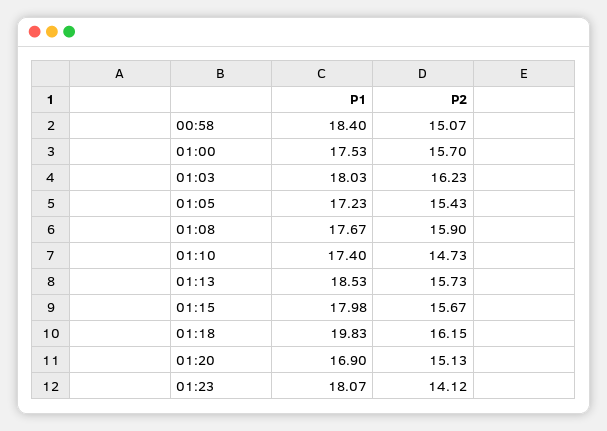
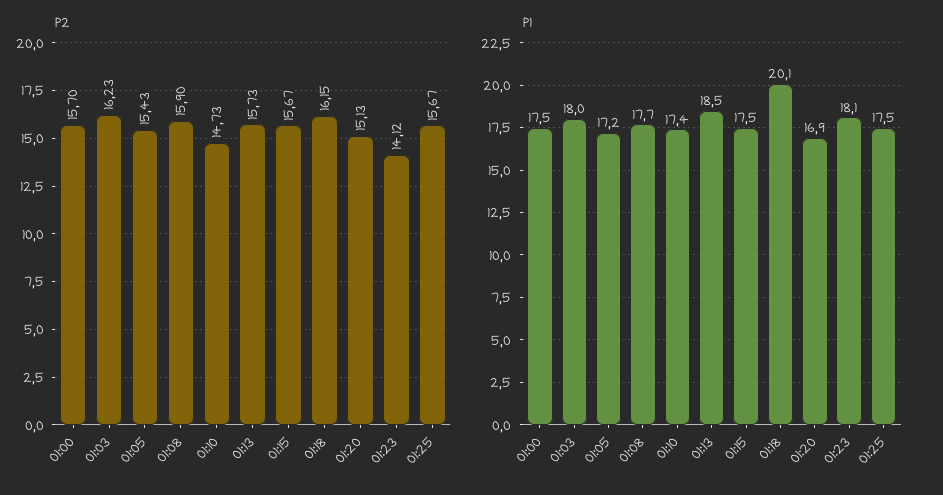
P1, 00:58: 18.4 -> none
P2, 00:58: 15.07 -> none
P1, 01:15: 17.98 -> 17.5
P1, 01:18: 19.83 -> 20.1
P2, 01:25: none -> 15.67
P1, 01:25: none -> 17.5

